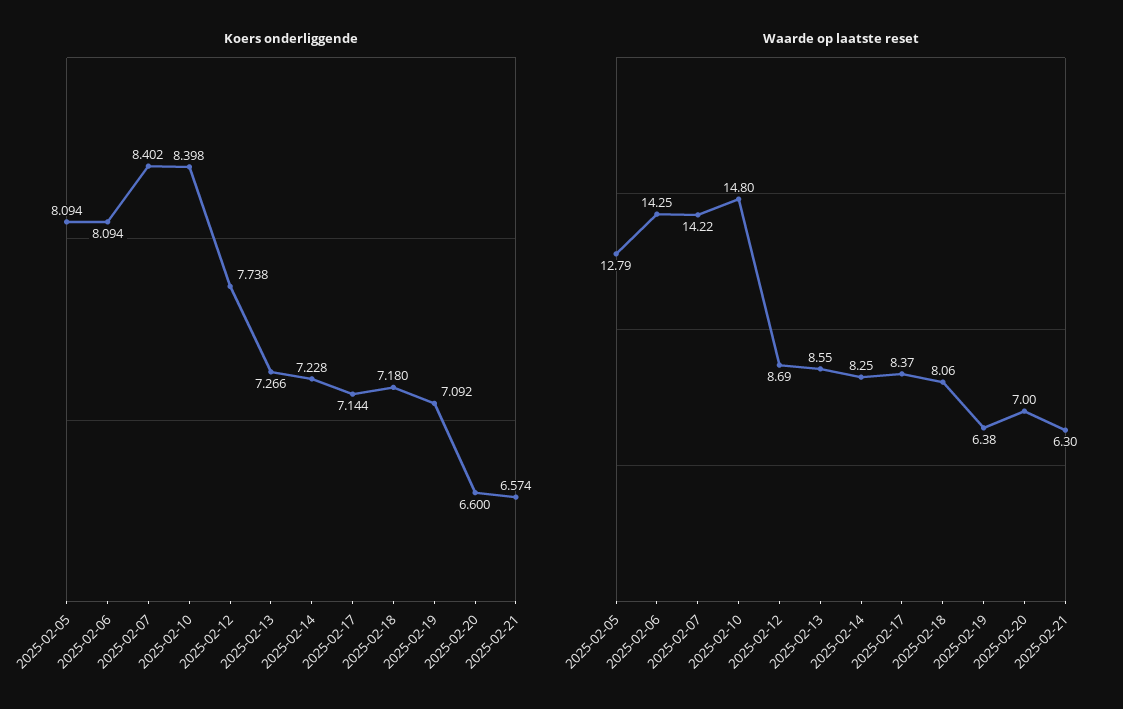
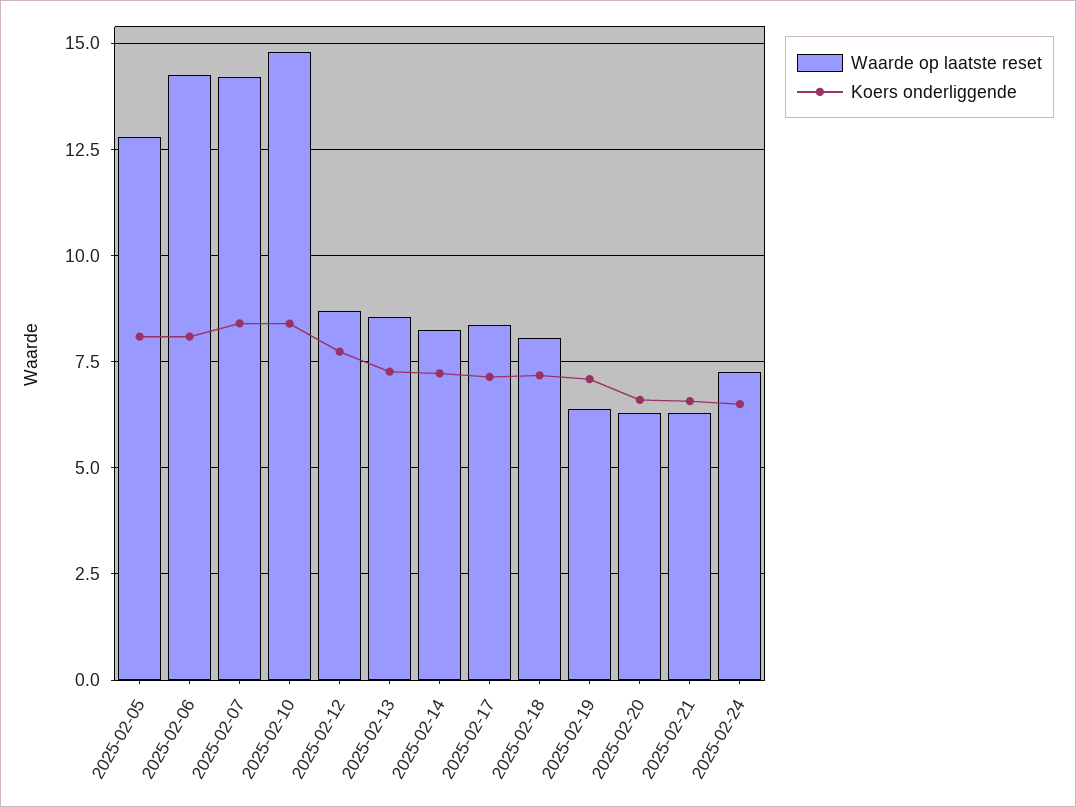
Waarde op laatste reset, 2025-02-20: 7 -> 6.25
Waarde op laatste reset, 2025-02-24: none -> 7.25
Koers onderliggende, 2025-02-24: none -> 6.5

